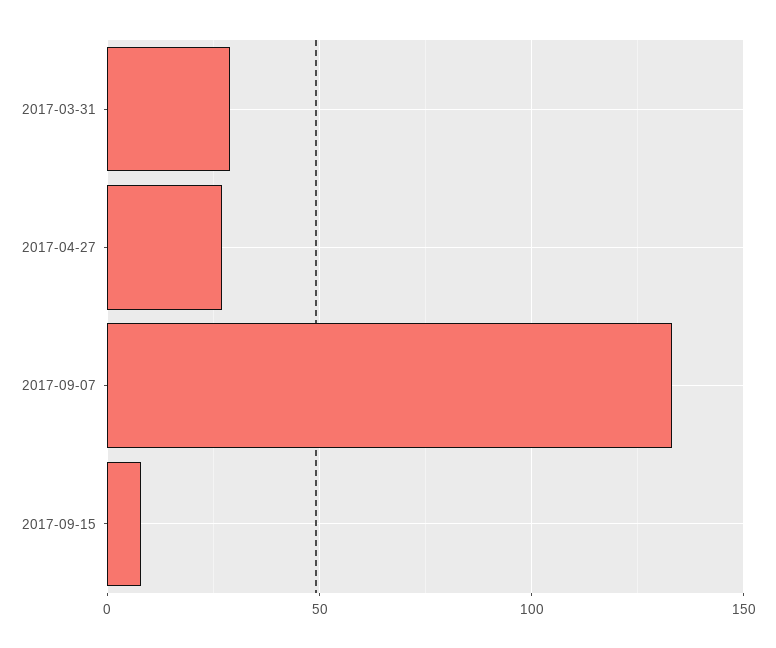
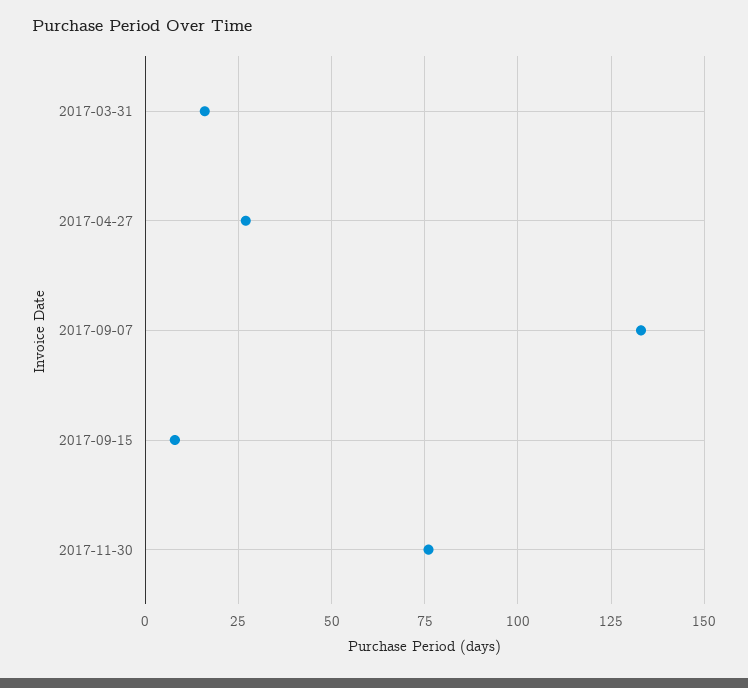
2017-03-31: 30 -> 15
2017-11-30: none -> 75

